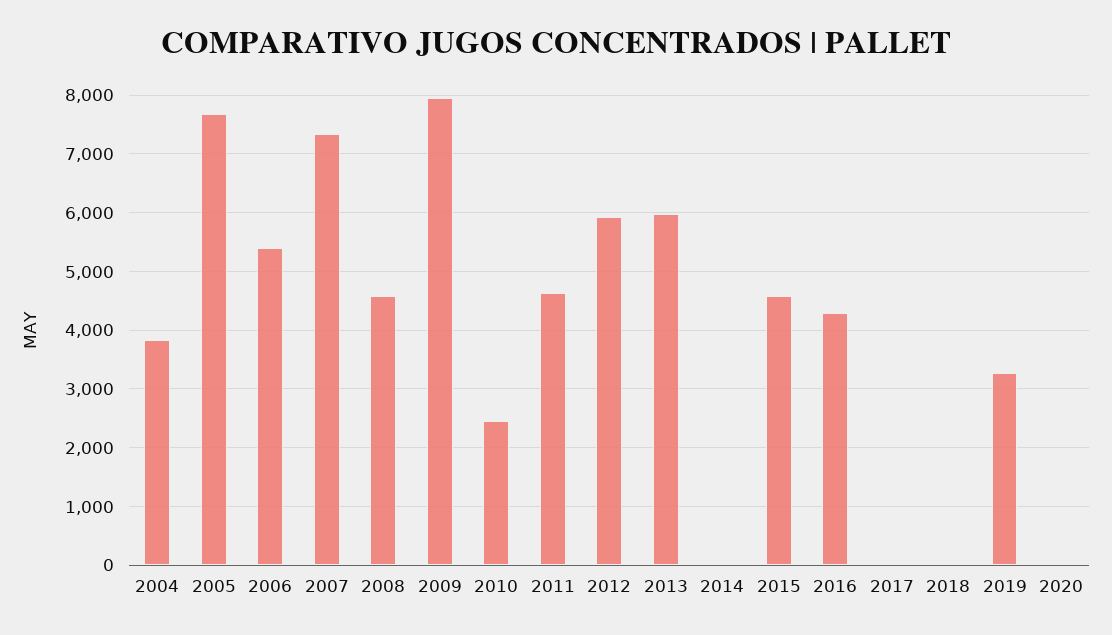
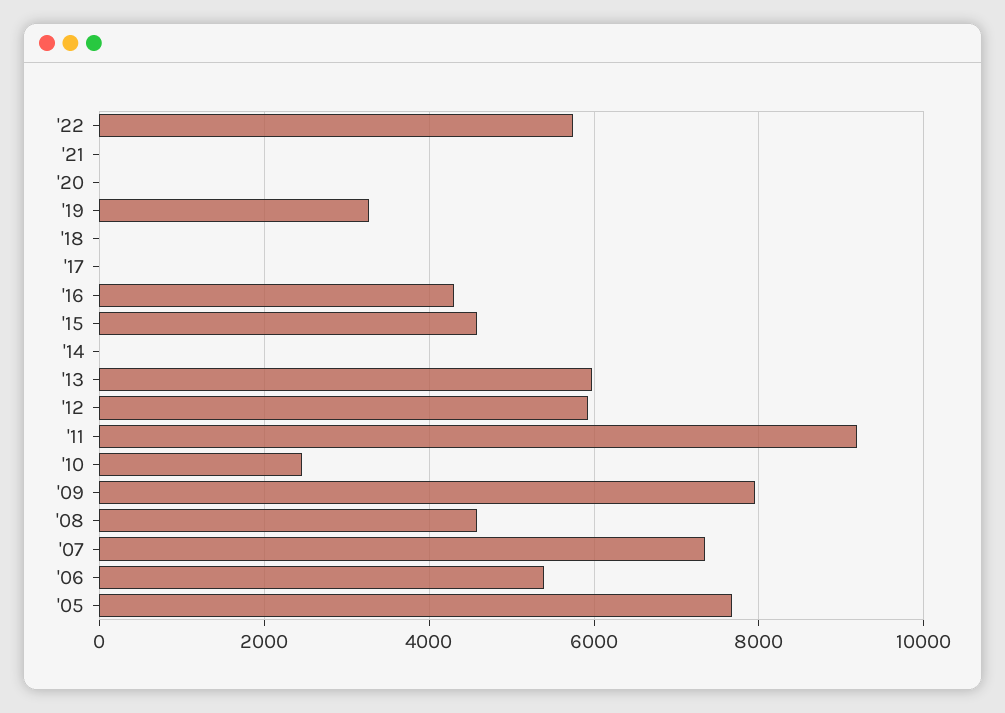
2004: 3800 -> none
2011: 4600 -> 9200
'22: none -> 5800
'21: none -> 0

